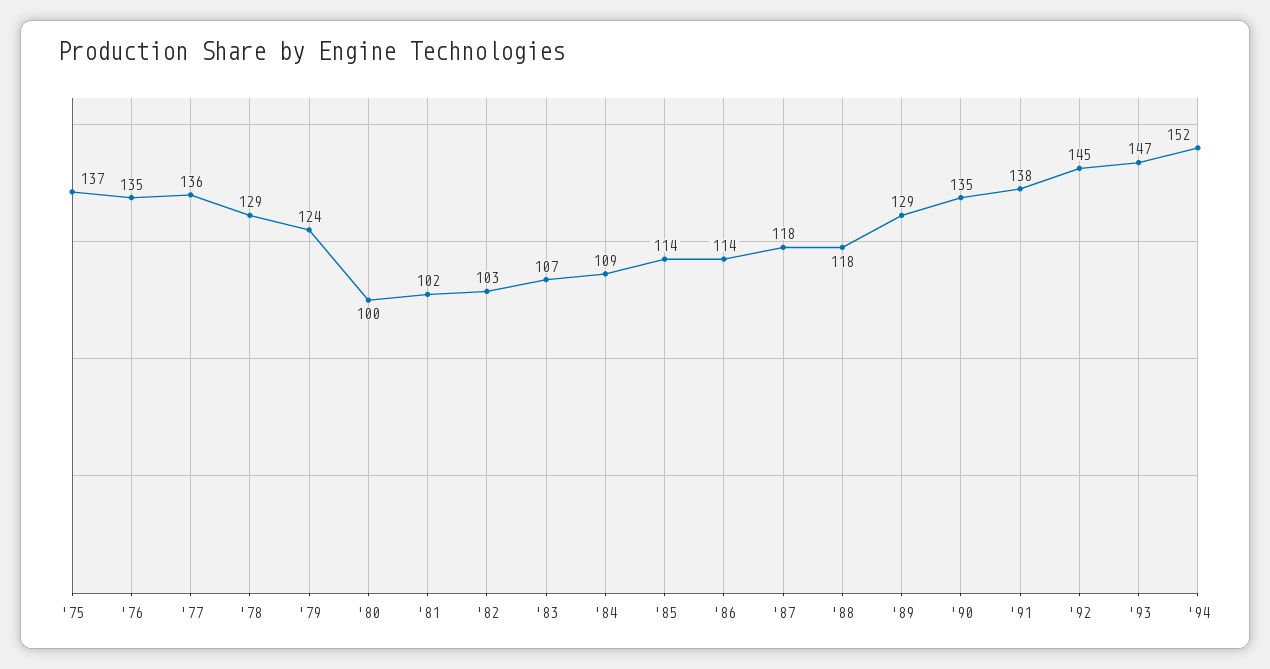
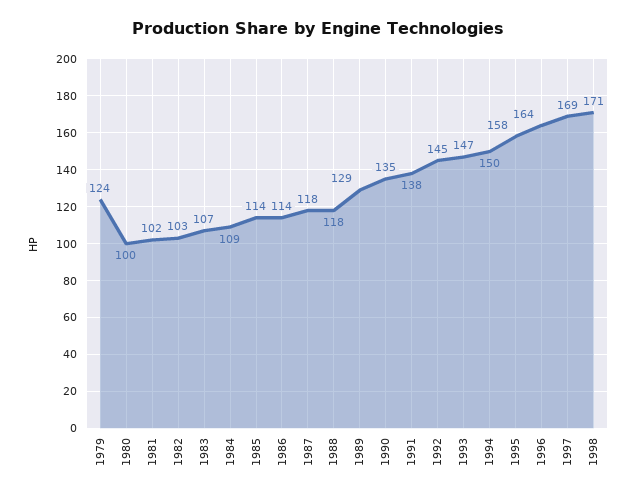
'75: 137 -> none
'76: 135 -> none
'77: 136 -> none
'78: 129 -> none
'94: 152 -> 150
1995: none -> 158
1996: none -> 164
1997: none -> 169
1998: none -> 171

